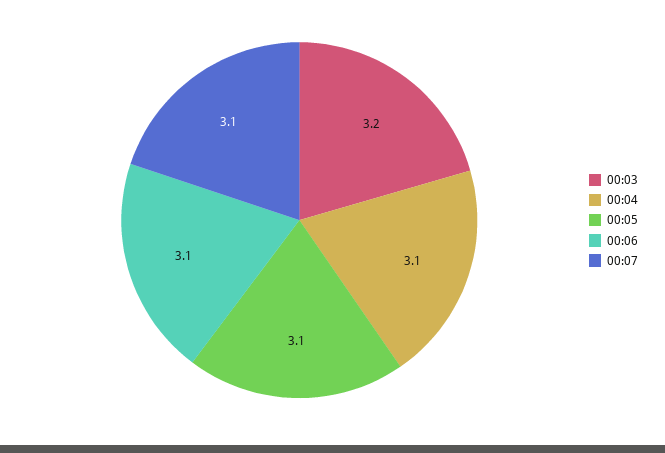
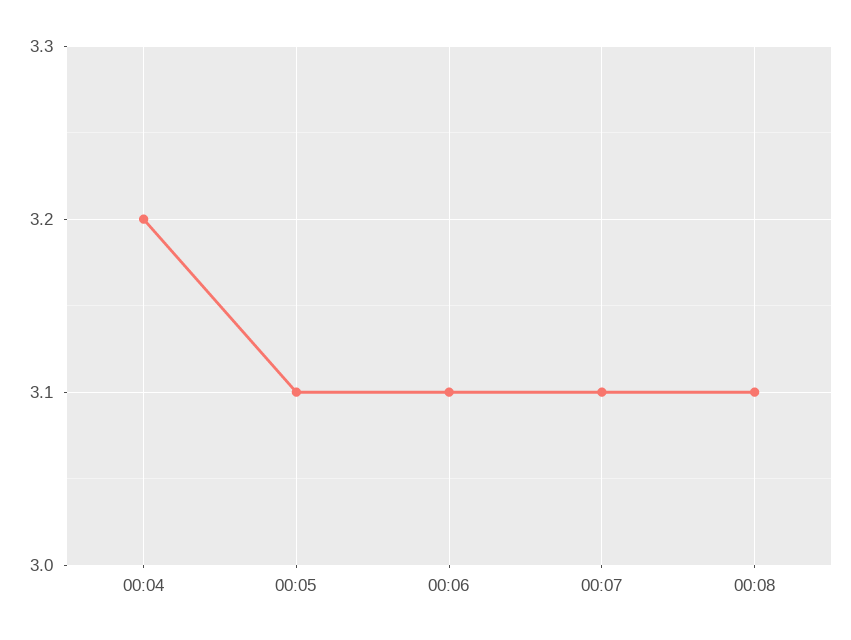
00:03: 3.2 -> none
00:04: 3.1 -> 3.2
00:08: none -> 3.1

